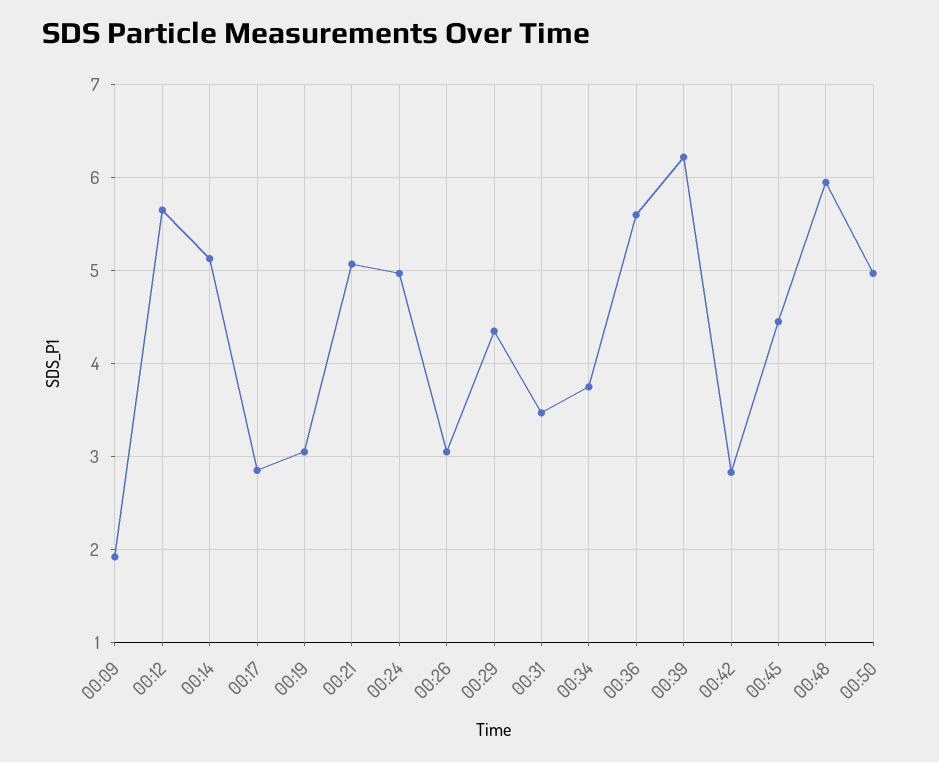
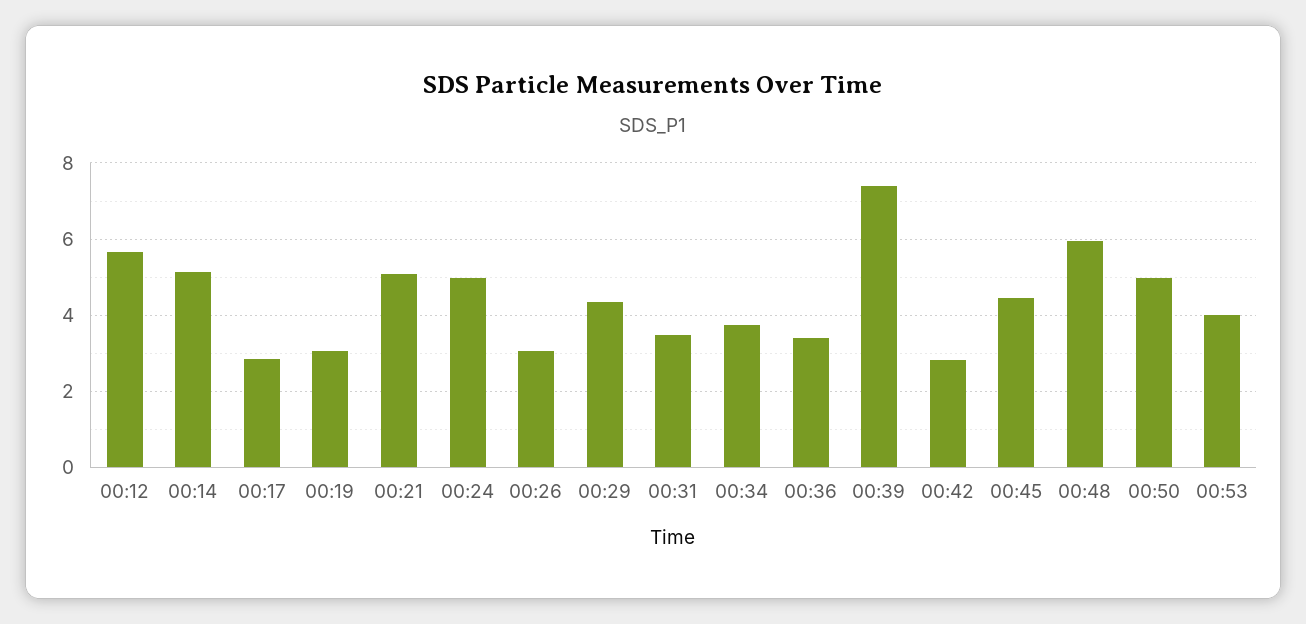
00:09: 1.9 -> none
00:36: 5.6 -> 3.4
00:39: 6.2 -> 7.4
00:53: none -> 4

